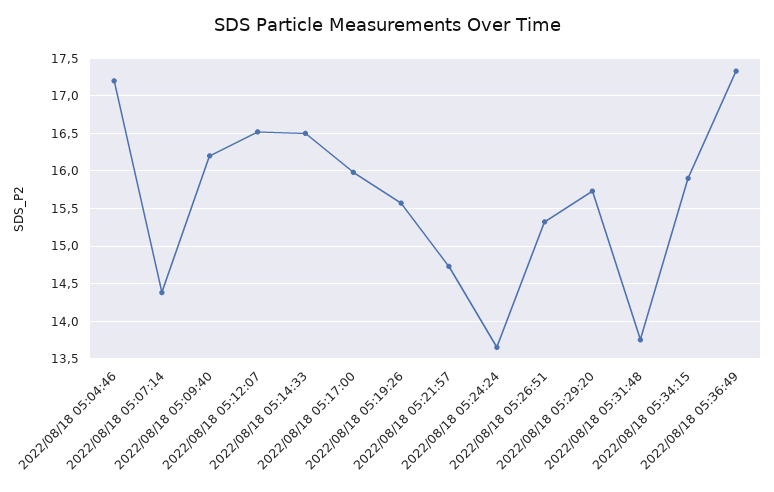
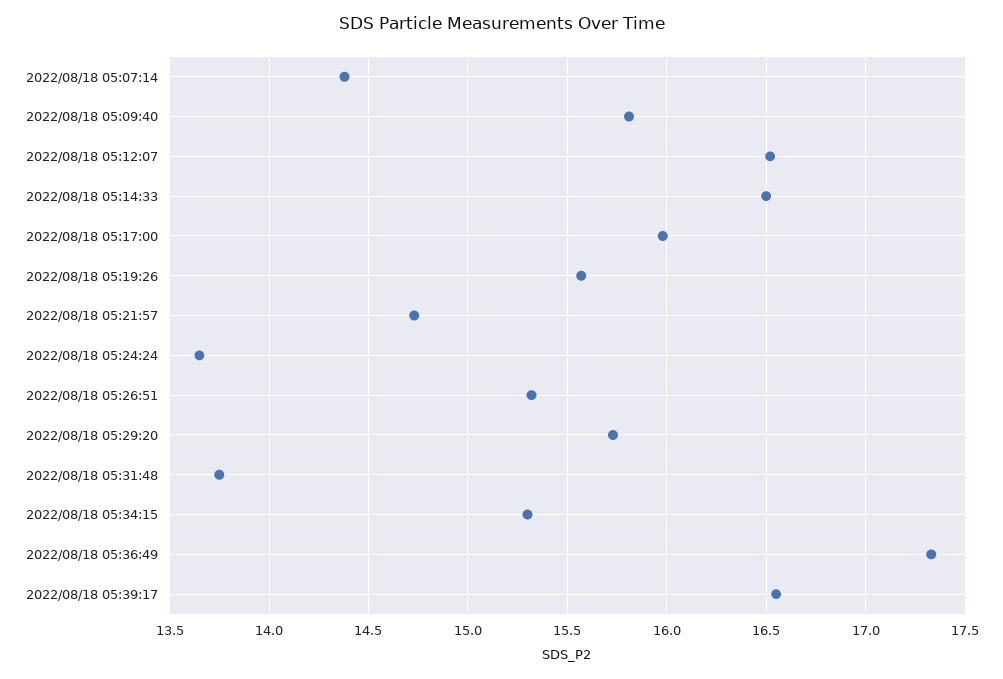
2022/08/18 05:04:46: 17.2 -> none
2022/08/18 05:09:40: 16.2 -> 15.8
2022/08/18 05:34:15: 15.9 -> 15.3
2022/08/18 05:39:17: none -> 16.55

